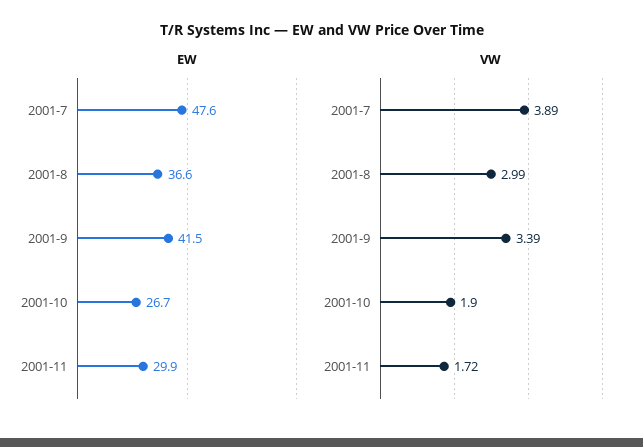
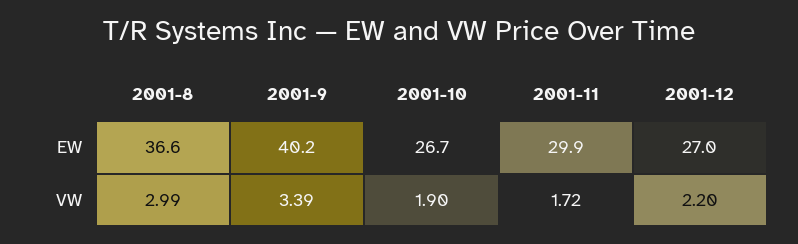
EW, 2001-7: 47.6 -> none
EW, 2001-9: 41.5 -> 40.2
VW, 2001-7: 3.89 -> none
EW, 2001-12: none -> 27
VW, 2001-12: none -> 2.2

